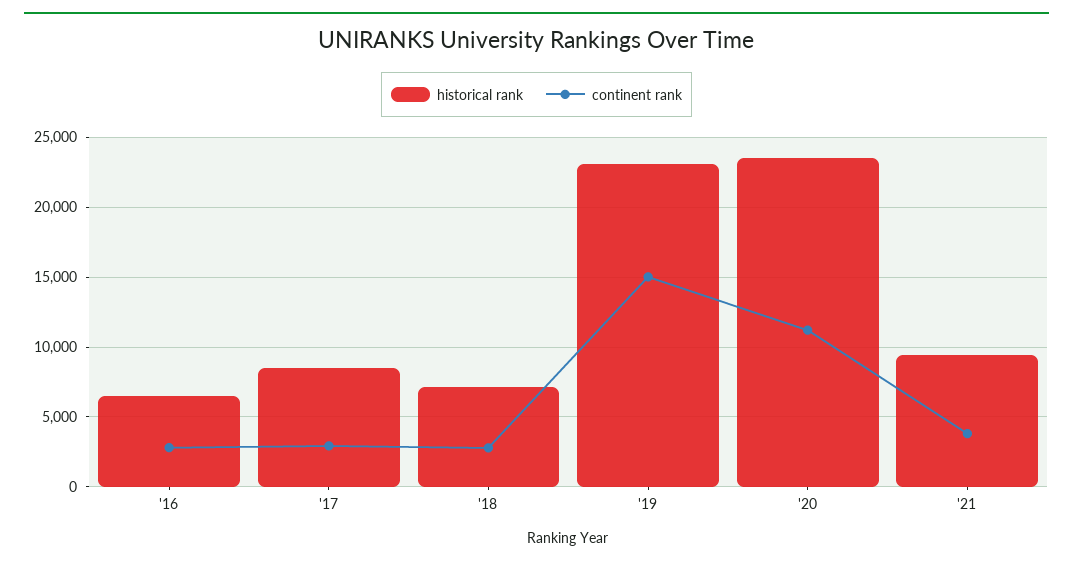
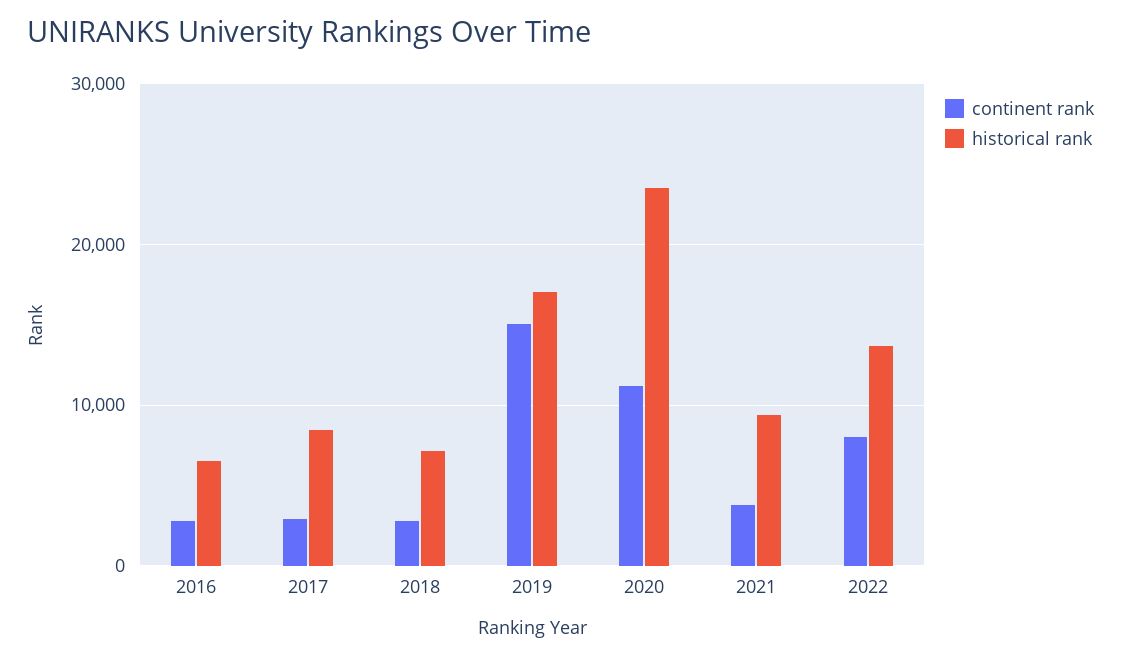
historical rank, '19: 23000 -> 17000
continent rank, 2022: none -> 8000
historical rank, 2022: none -> 14000

